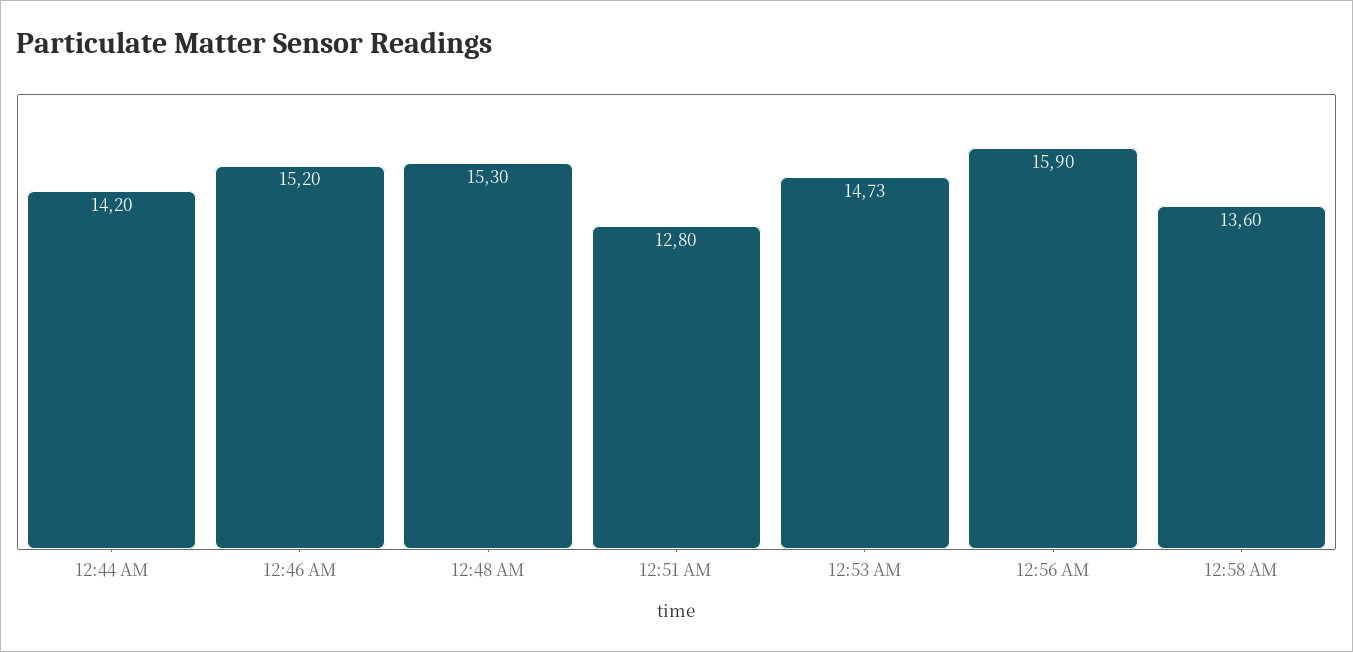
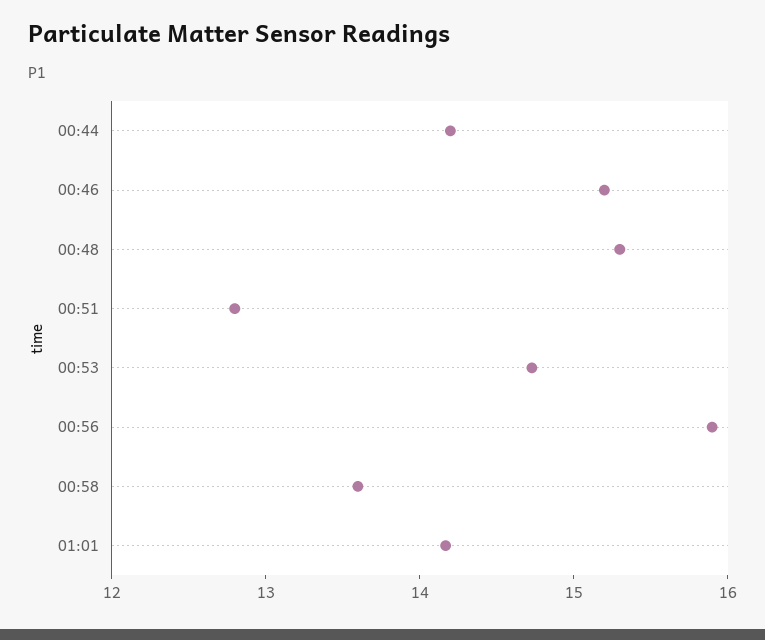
01:01: none -> 14.2

